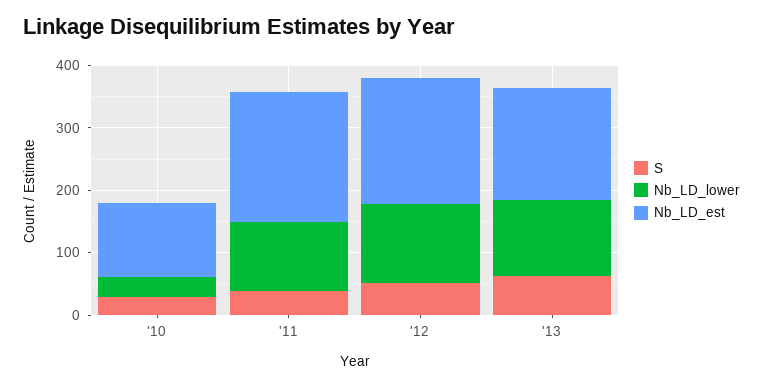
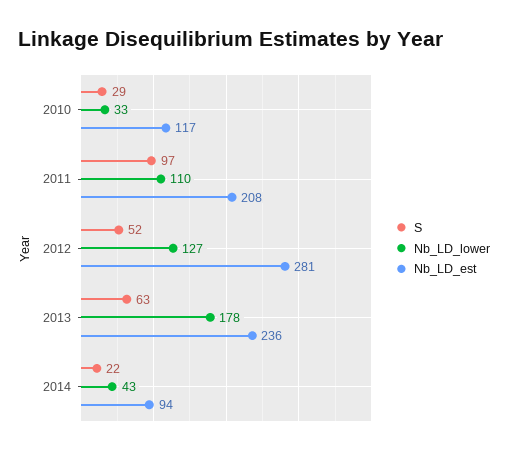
S, '11: 40 -> 97
Nb_LD_est, '12: 200 -> 281
Nb_LD_lower, '13: 120 -> 178
Nb_LD_est, '13: 180 -> 236
S, 2014: none -> 22
Nb_LD_lower, 2014: none -> 43
Nb_LD_est, 2014: none -> 94

